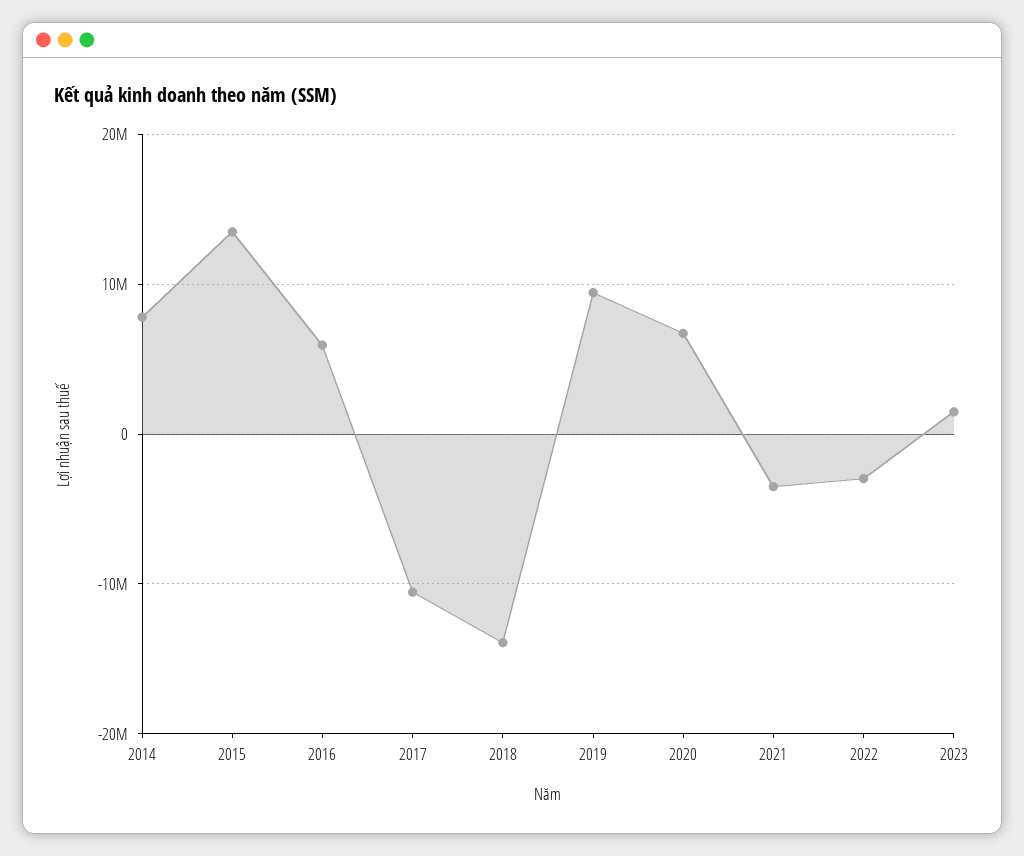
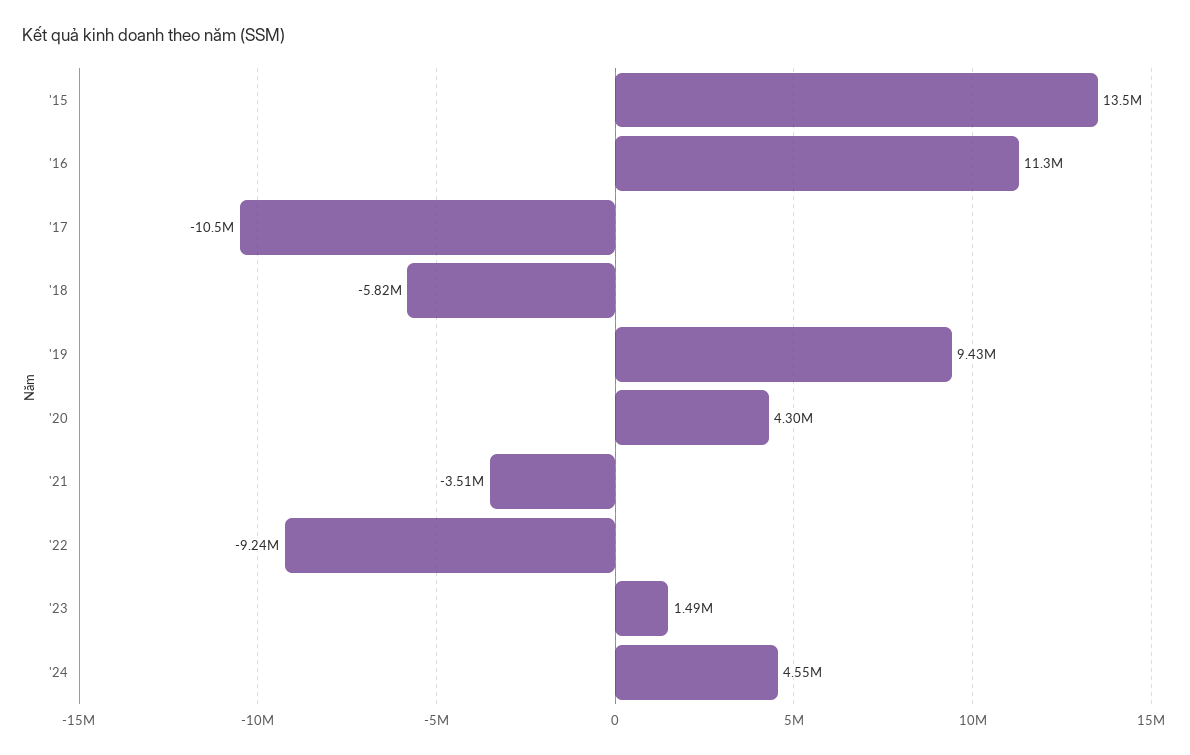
2014: 8000000 -> none
2016: 6000000 -> 11300000
2018: -14000000 -> -5820000
2020: 7000000 -> 4300000
2022: -3000000 -> -9240000
'24: none -> 4550000

